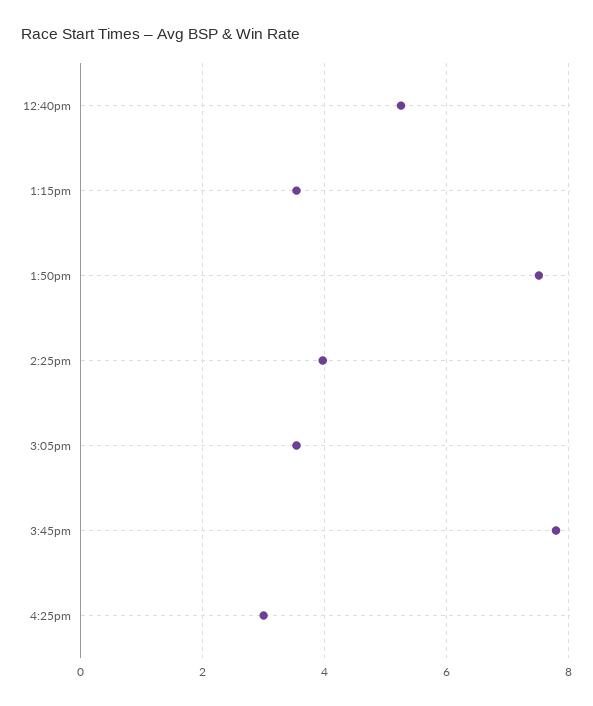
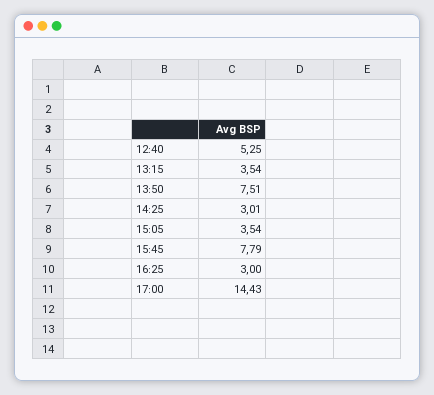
2:25pm: 4 -> 3.01
17:00: none -> 14.43

